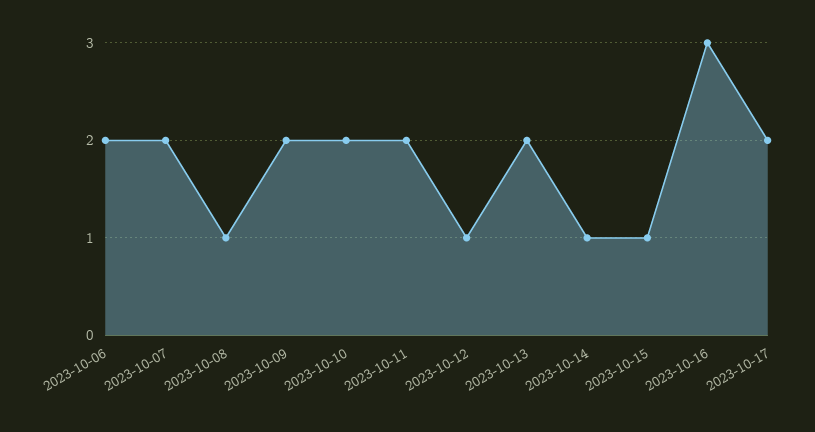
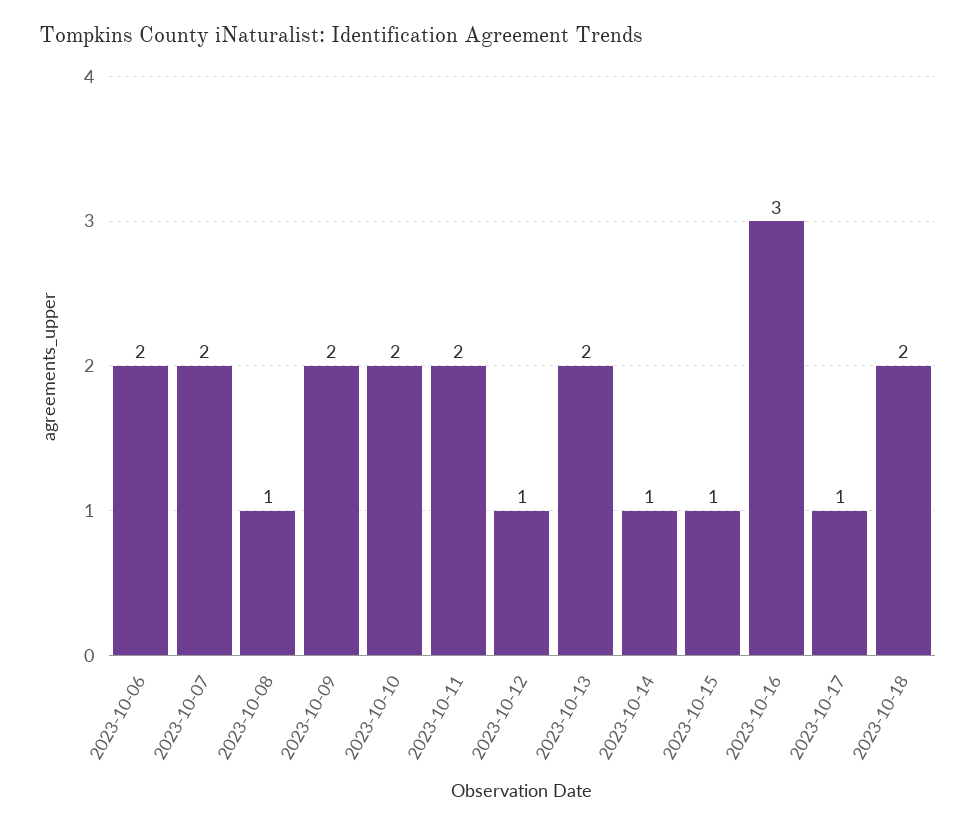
2023-10-17: 2 -> 1
2023-10-18: none -> 2

